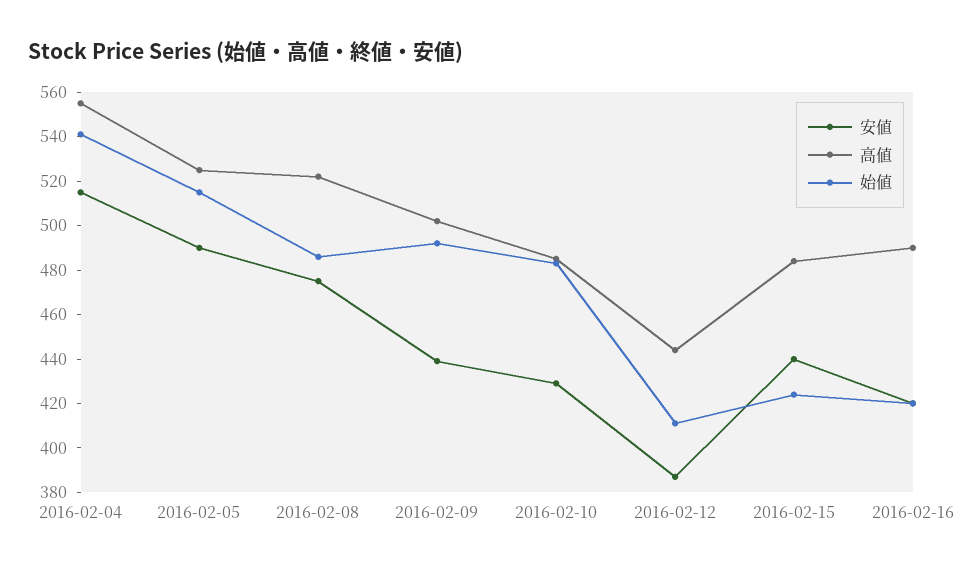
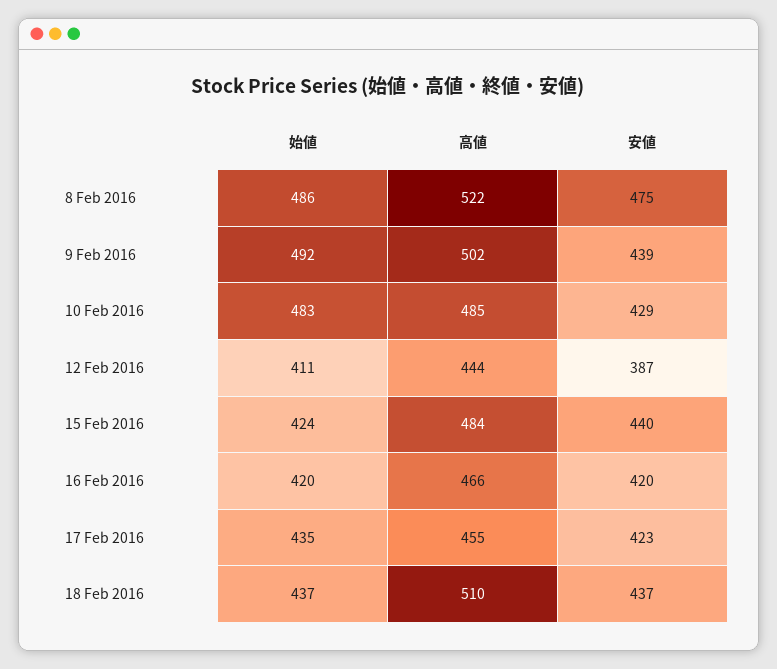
安値, 2016-02-04: 515 -> none
高値, 2016-02-04: 555 -> none
始値, 2016-02-04: 540 -> none
安値, 2016-02-05: 490 -> none
高値, 2016-02-05: 525 -> none
始値, 2016-02-05: 515 -> none
高値, 2016-02-16: 490 -> 466
始値, 17 Feb 2016: none -> 435
高値, 17 Feb 2016: none -> 455
安値, 17 Feb 2016: none -> 423
始値, 18 Feb 2016: none -> 437
高値, 18 Feb 2016: none -> 510
安値, 18 Feb 2016: none -> 437

